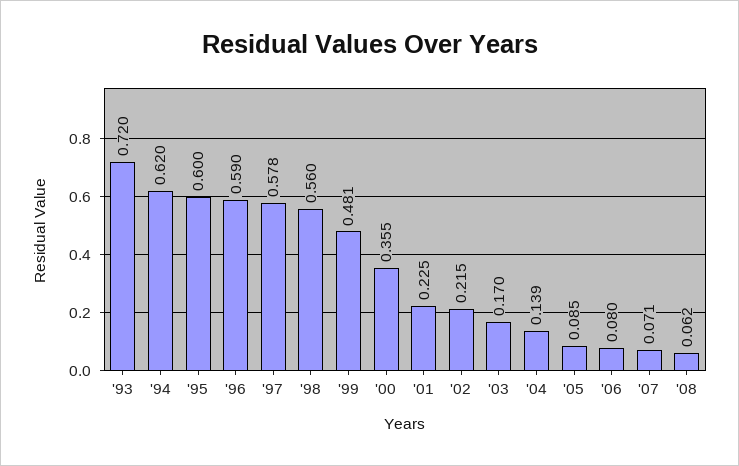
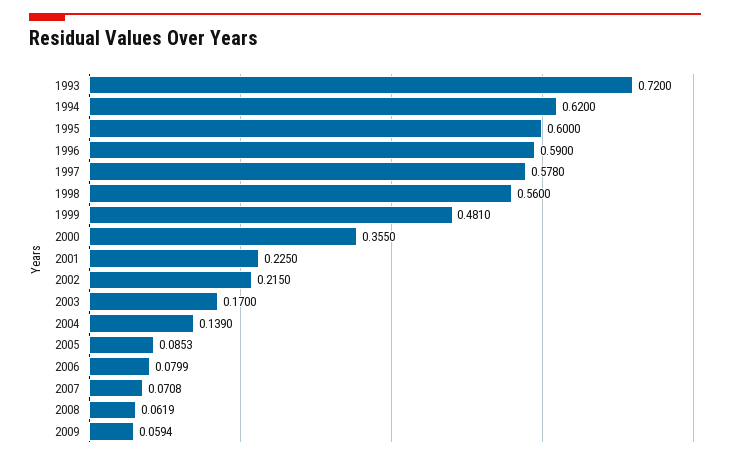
2009: none -> 0.0594

